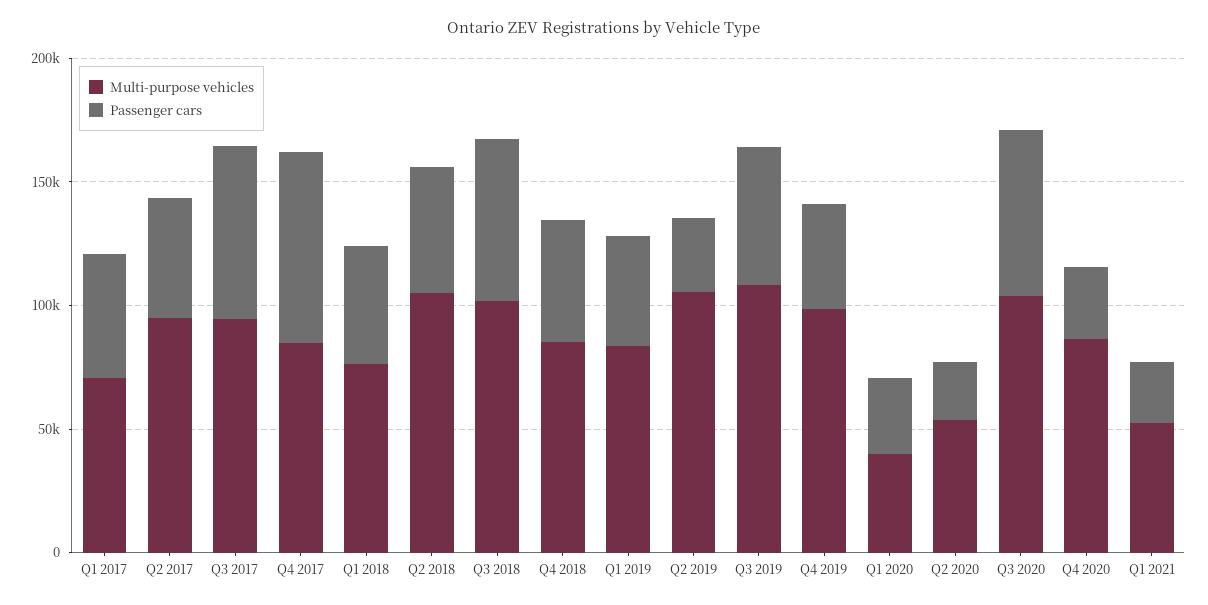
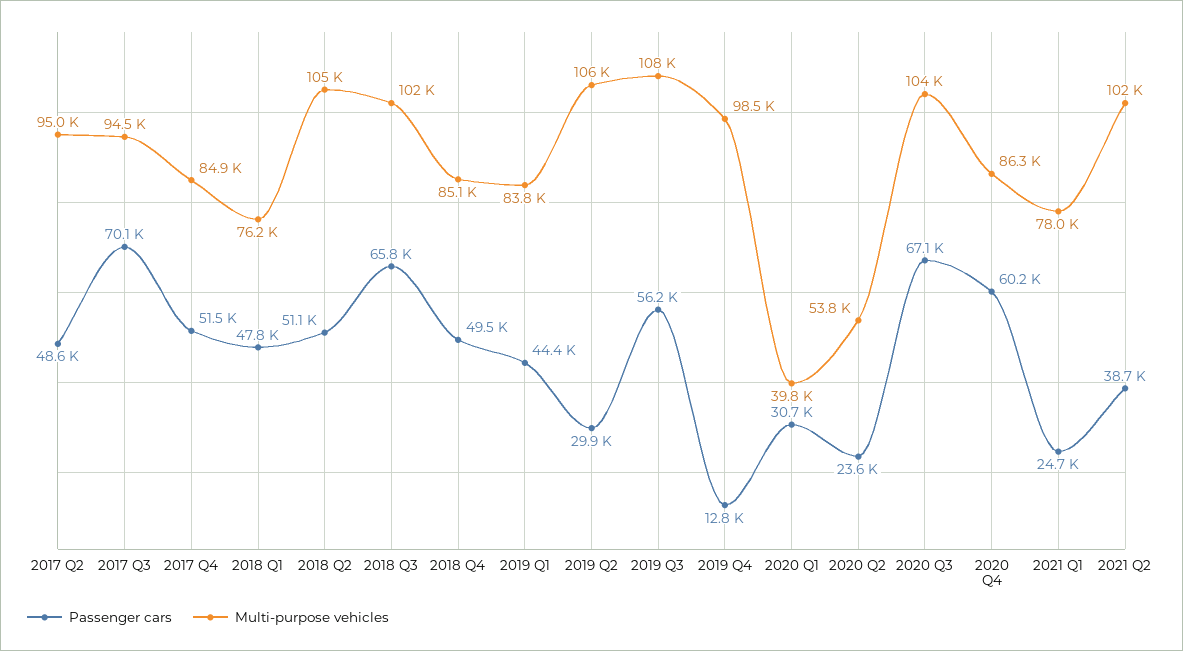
Multi-purpose vehicles, Q1 2017: 70000 -> none
Passenger cars, Q1 2017: 50000 -> none
Passenger cars, Q4 2017: 80000 -> 51500
Passenger cars, Q4 2019: 40000 -> 12800
Passenger cars, Q4 2020: 30000 -> 60200
Multi-purpose vehicles, Q1 2021: 50000 -> 78000
Passenger cars, 2021 Q2: none -> 38700
Multi-purpose vehicles, 2021 Q2: none -> 102000

